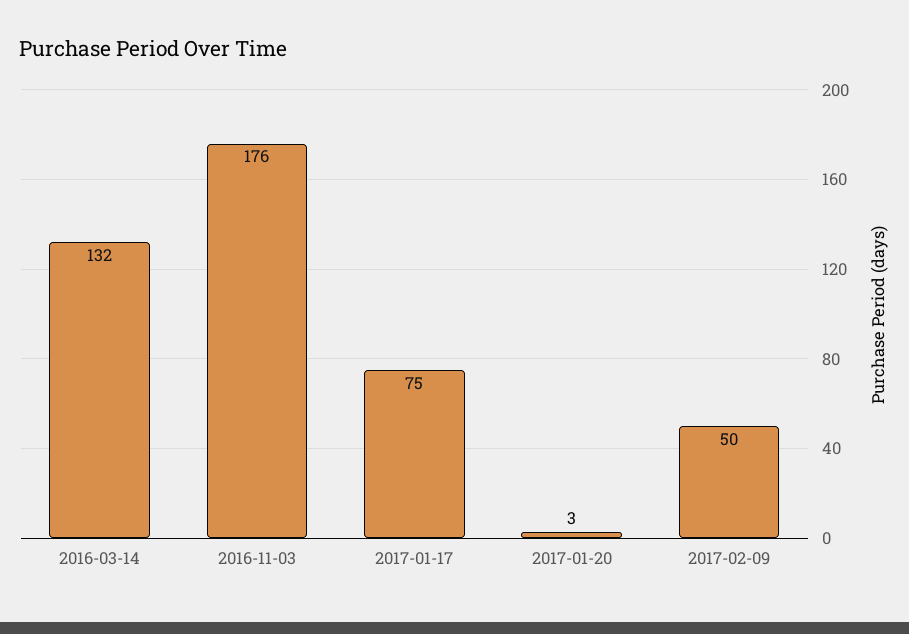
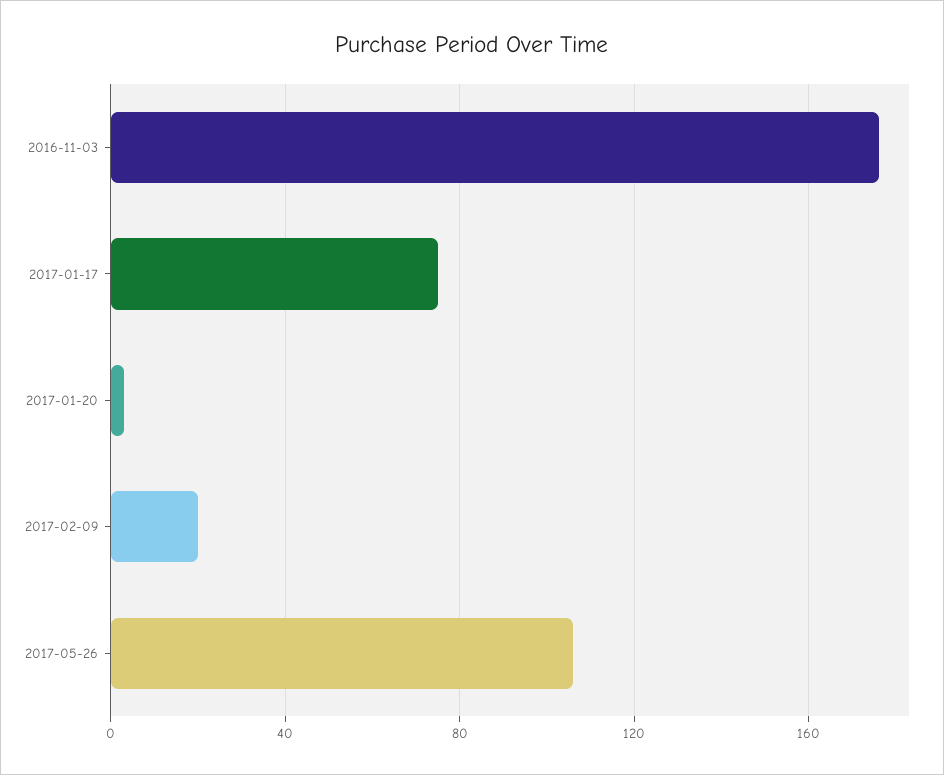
2016-03-14: 132 -> none
2017-02-09: 50 -> 20
2017-05-26: none -> 105

